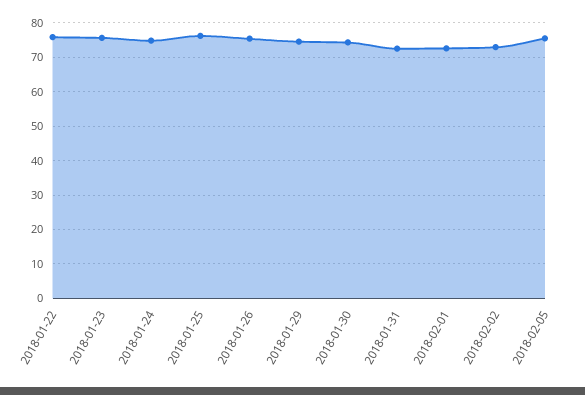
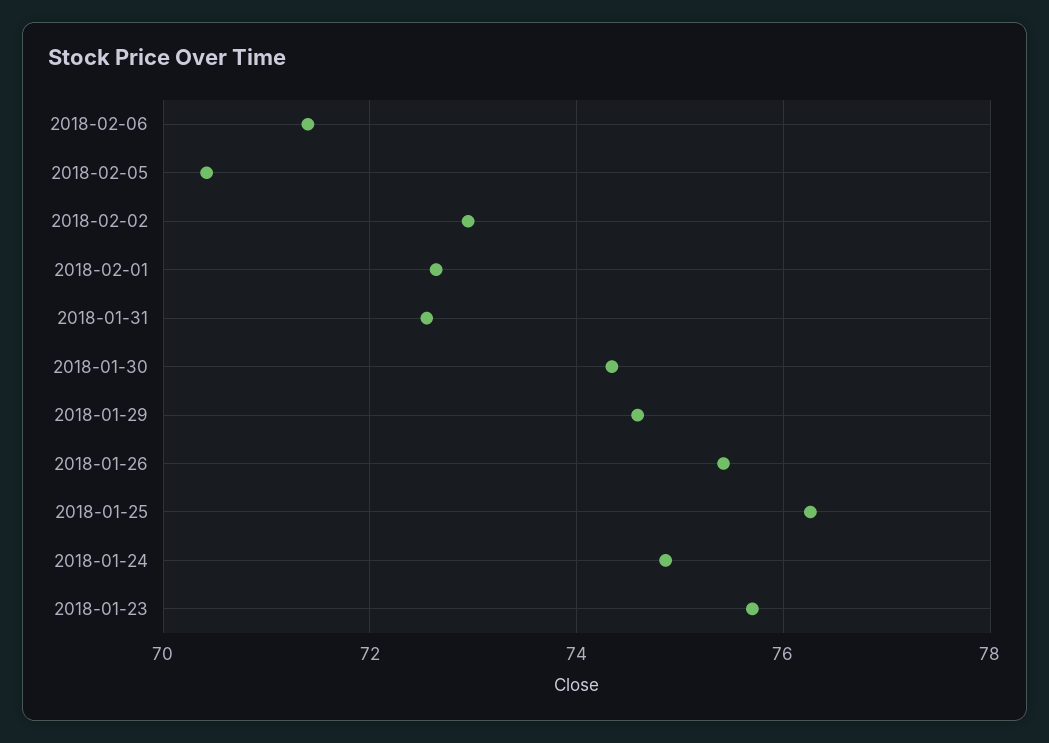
2018-01-22: 76 -> none
2018-02-05: 76 -> 70.4
2018-02-06: none -> 71.4

